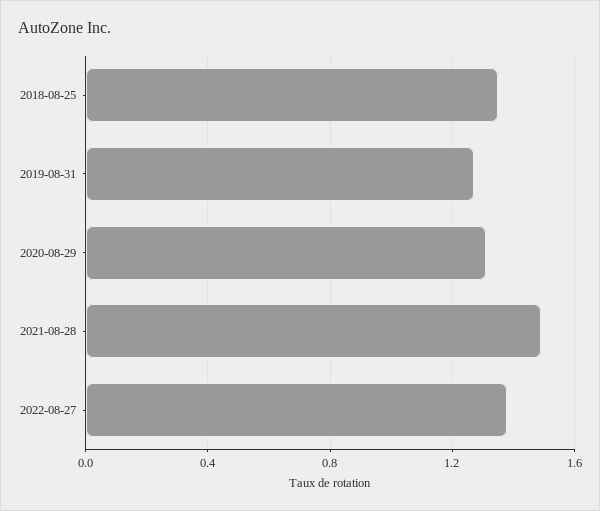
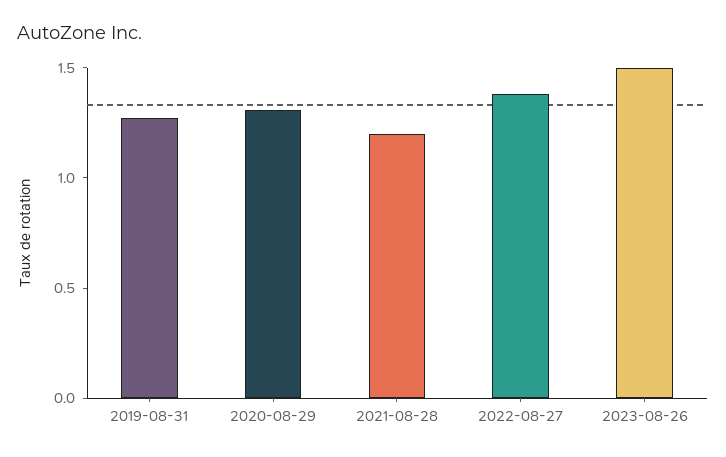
2018-08-25: 1.35 -> none
2021-08-28: 1.5 -> 1.2
2023-08-26: none -> 1.5

